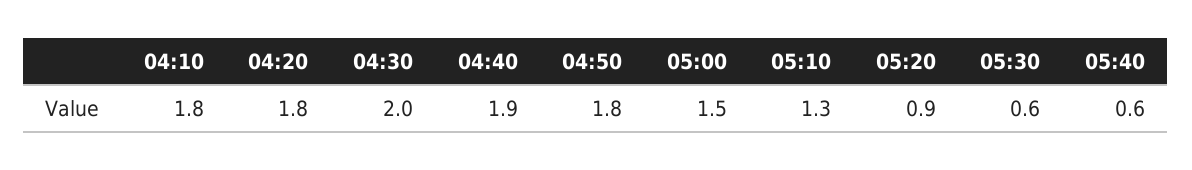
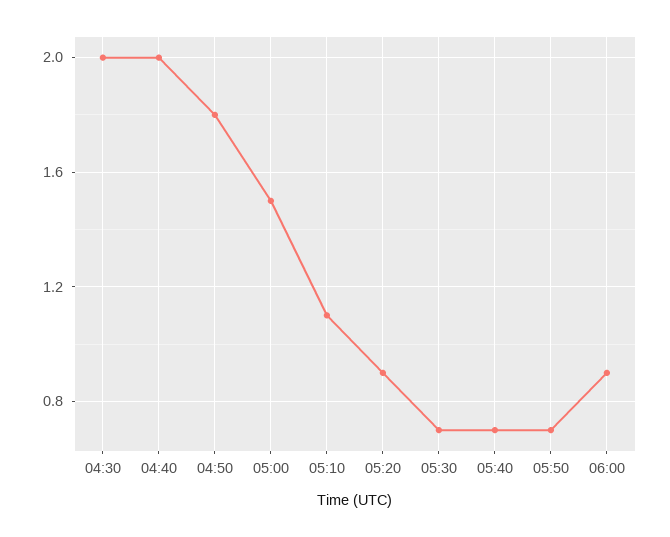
04:10: 1.8 -> none
04:20: 1.8 -> none
04:40: 1.9 -> 2
05:10: 1.3 -> 1.1
05:30: 0.6 -> 0.7
05:40: 0.6 -> 0.7
05:50: none -> 0.7
06:00: none -> 0.9

